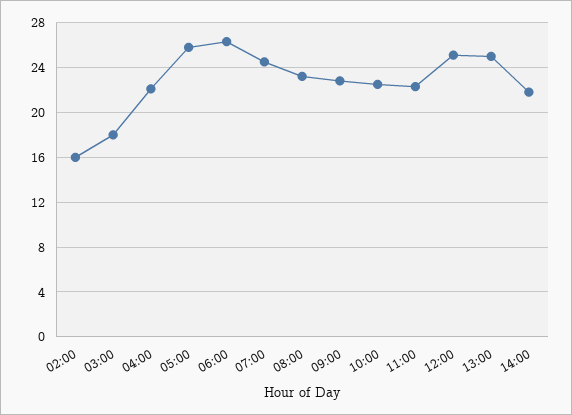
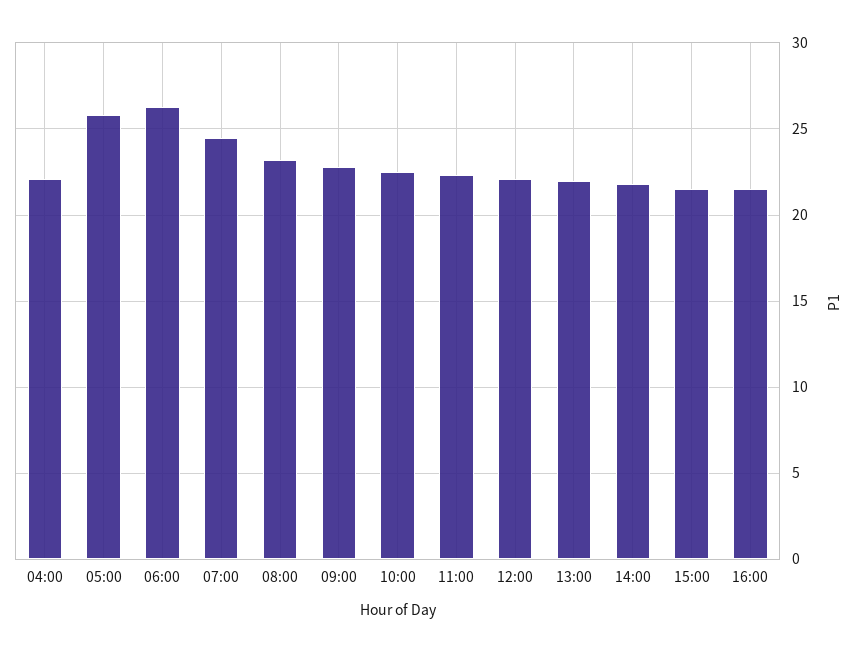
02:00: 16 -> none
03:00: 18 -> none
12:00: 25 -> 22
13:00: 25 -> 22
15:00: none -> 21.5
16:00: none -> 21.5

